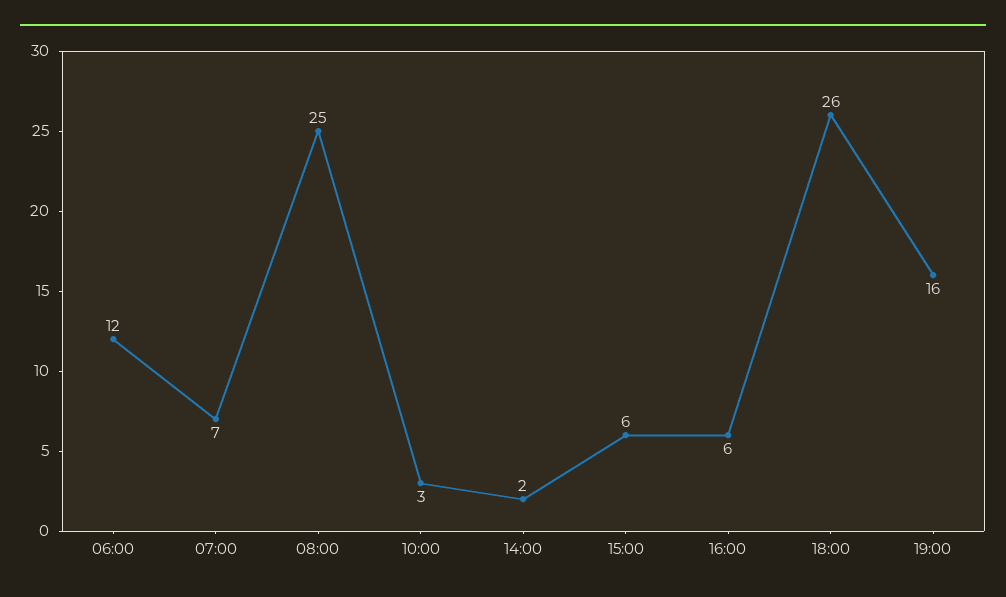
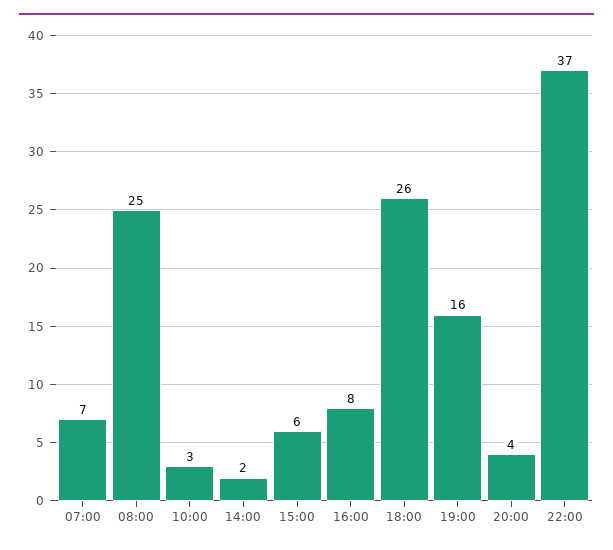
06:00: 12 -> none
16:00: 6 -> 8
20:00: none -> 4
22:00: none -> 37

